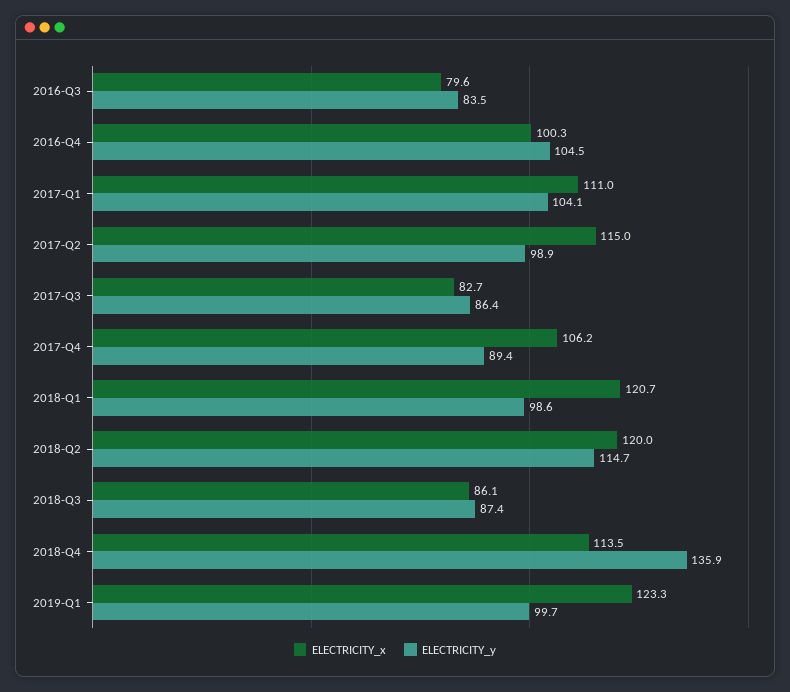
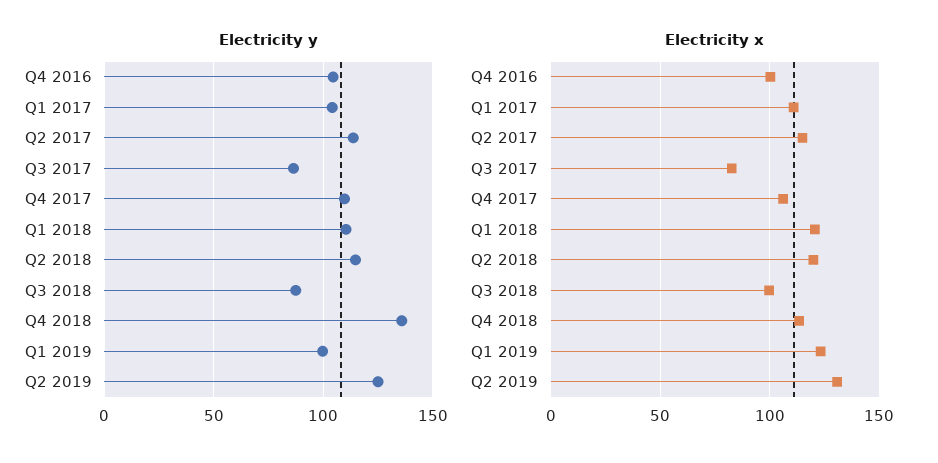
ELECTRICITY_x, 2016-Q3: 79.6 -> none
ELECTRICITY_y, 2016-Q3: 83.5 -> none
ELECTRICITY_y, 2017-Q2: 98.9 -> 115
ELECTRICITY_y, 2017-Q4: 89.4 -> 110
ELECTRICITY_y, 2018-Q1: 98.6 -> 110
ELECTRICITY_x, 2018-Q3: 86.1 -> 100
ELECTRICITY_y, Q2 2019: none -> 125
ELECTRICITY_x, Q2 2019: none -> 130

